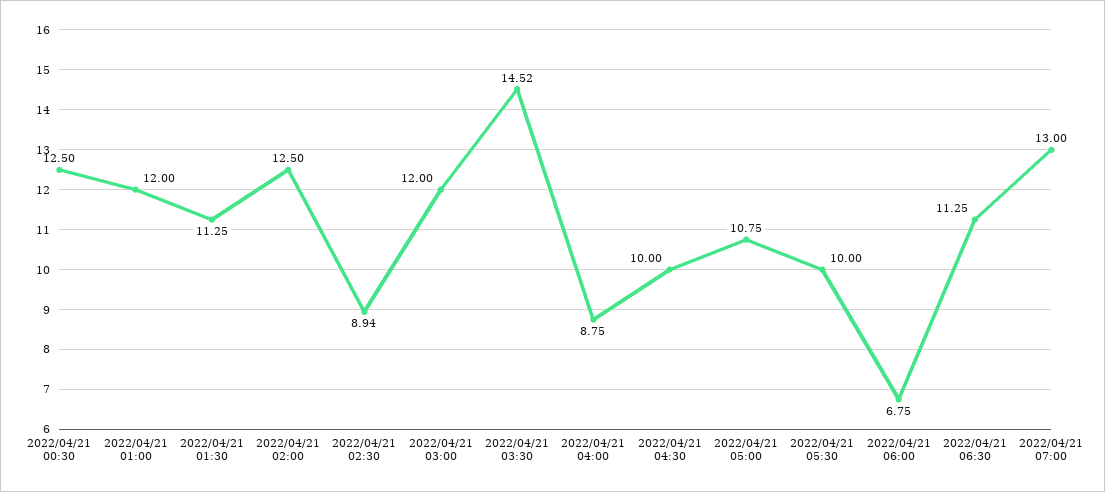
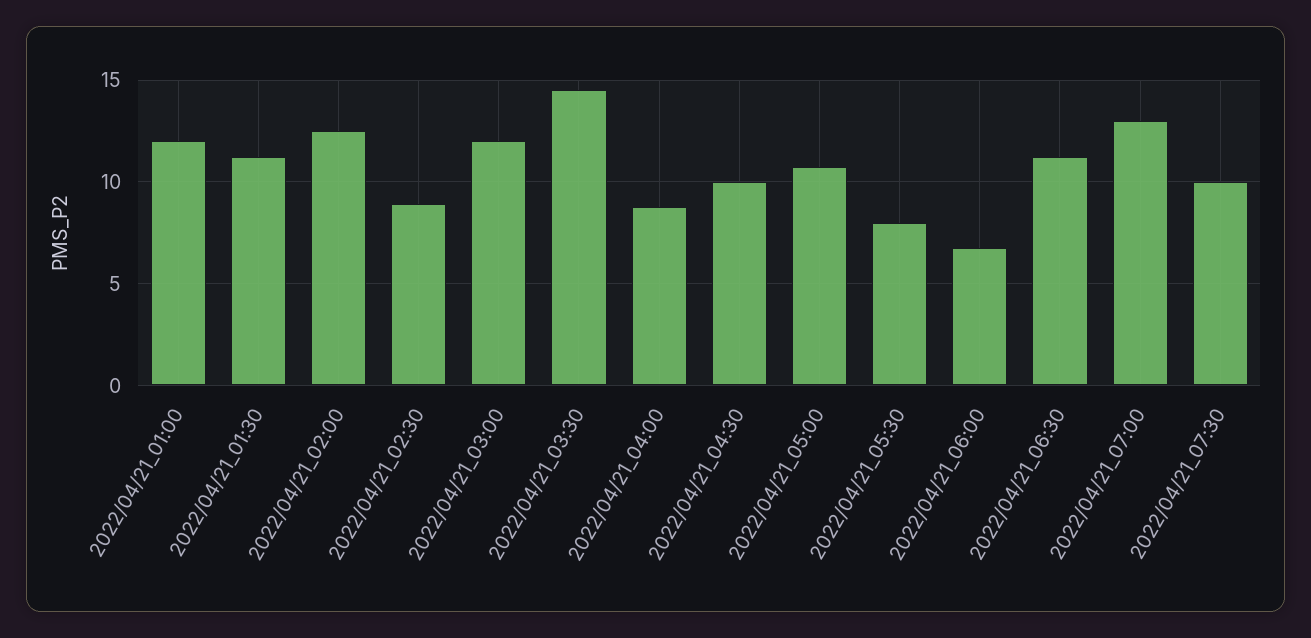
2022/04/21 00:30: 12.5 -> none
2022/04/21 05:30: 10 -> 8
2022/04/21_07:30: none -> 10

